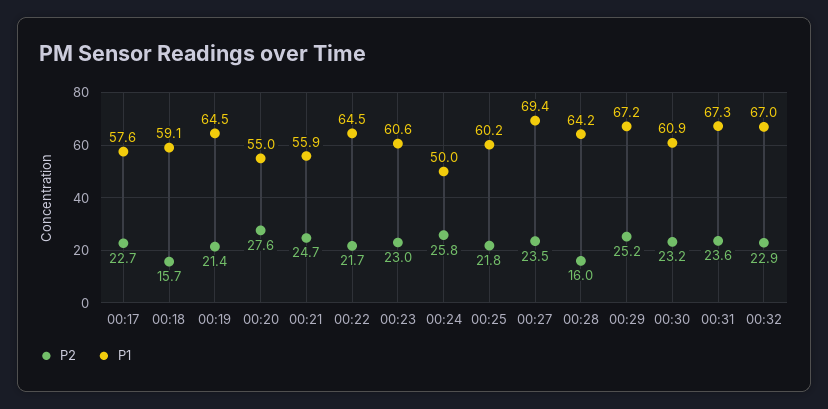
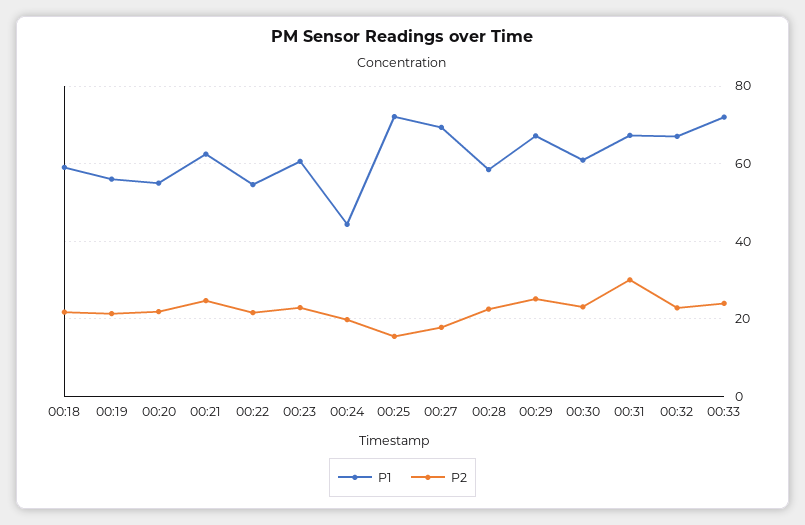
P2, 00:17: 22.7 -> none
P1, 00:17: 57.6 -> none
P2, 00:18: 15.7 -> 22
P1, 00:19: 64.5 -> 56
P2, 00:20: 27.6 -> 22
P1, 00:21: 55.9 -> 62
P1, 00:22: 64.5 -> 54
P2, 00:24: 25.8 -> 20
P1, 00:24: 50 -> 44
P2, 00:25: 21.8 -> 16
P1, 00:25: 60.2 -> 72
P2, 00:27: 23.5 -> 18
P2, 00:28: 16 -> 22
P1, 00:28: 64.2 -> 58
P2, 00:31: 23.6 -> 30
P1, 00:33: none -> 72
P2, 00:33: none -> 24

